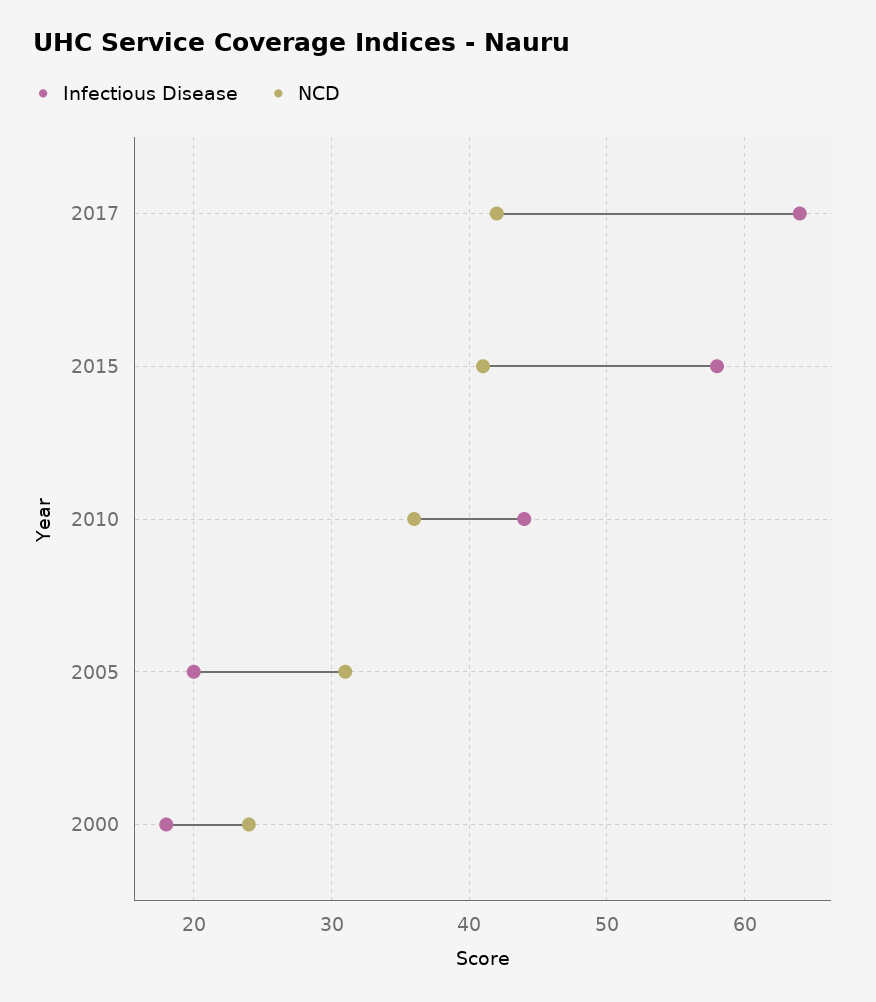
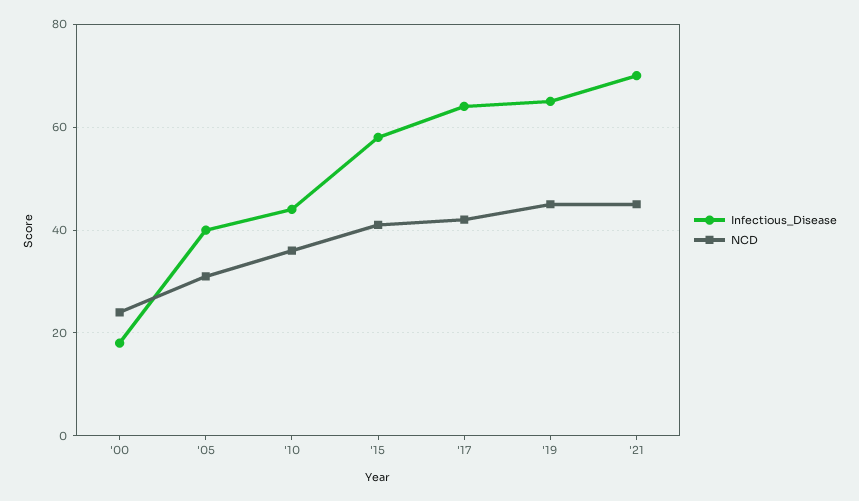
Infectious Disease, 2005: 20 -> 40
Infectious Disease, '19: none -> 65
NCD, '19: none -> 45
Infectious Disease, '21: none -> 70
NCD, '21: none -> 45

